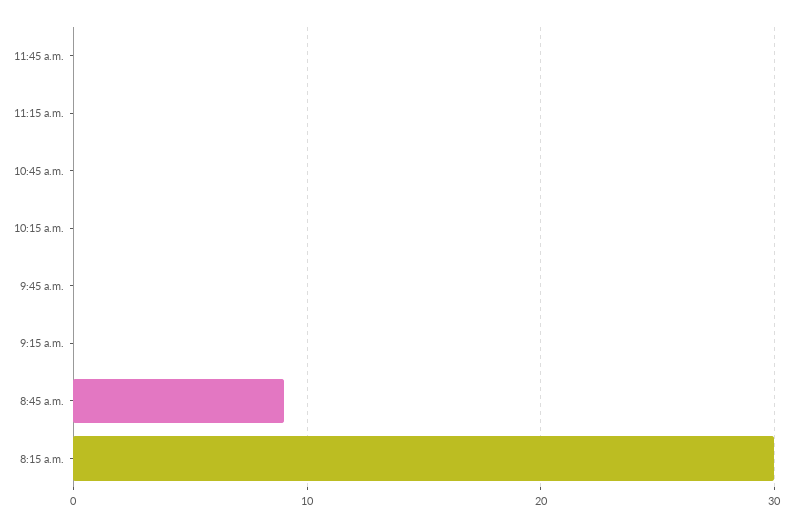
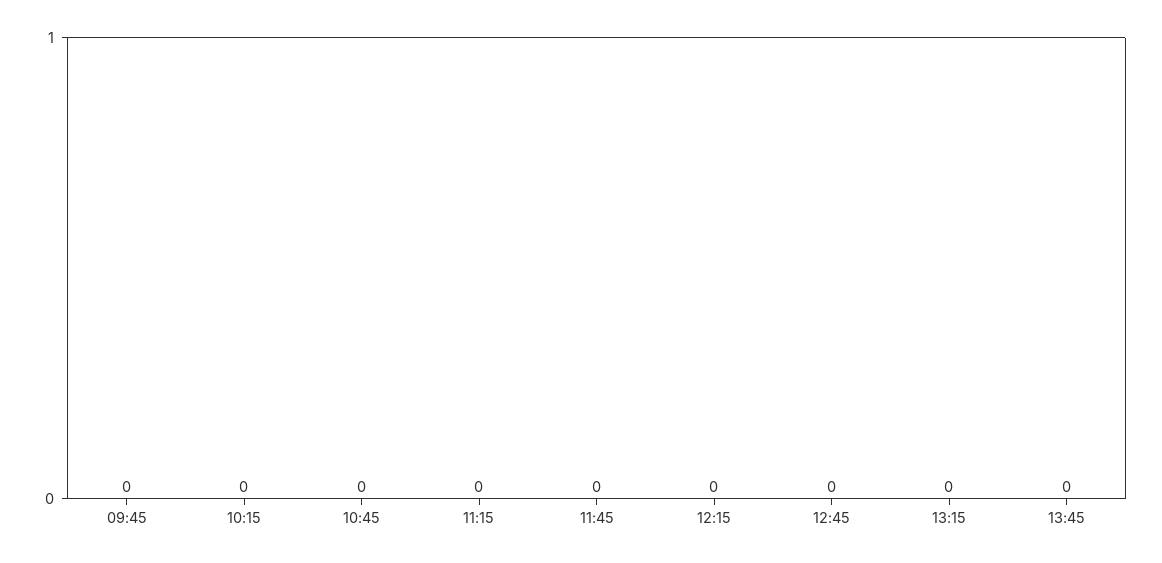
9:15 a.m.: 0 -> none
8:45 a.m.: 9 -> none
8:15 a.m.: 30 -> none
12:15: none -> 0
12:45: none -> 0
13:15: none -> 0
13:45: none -> 0

